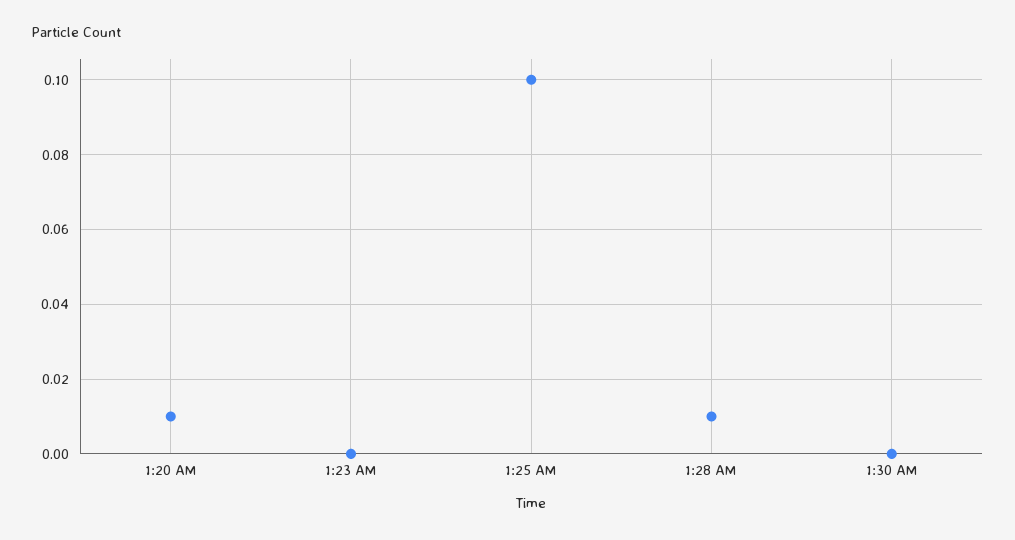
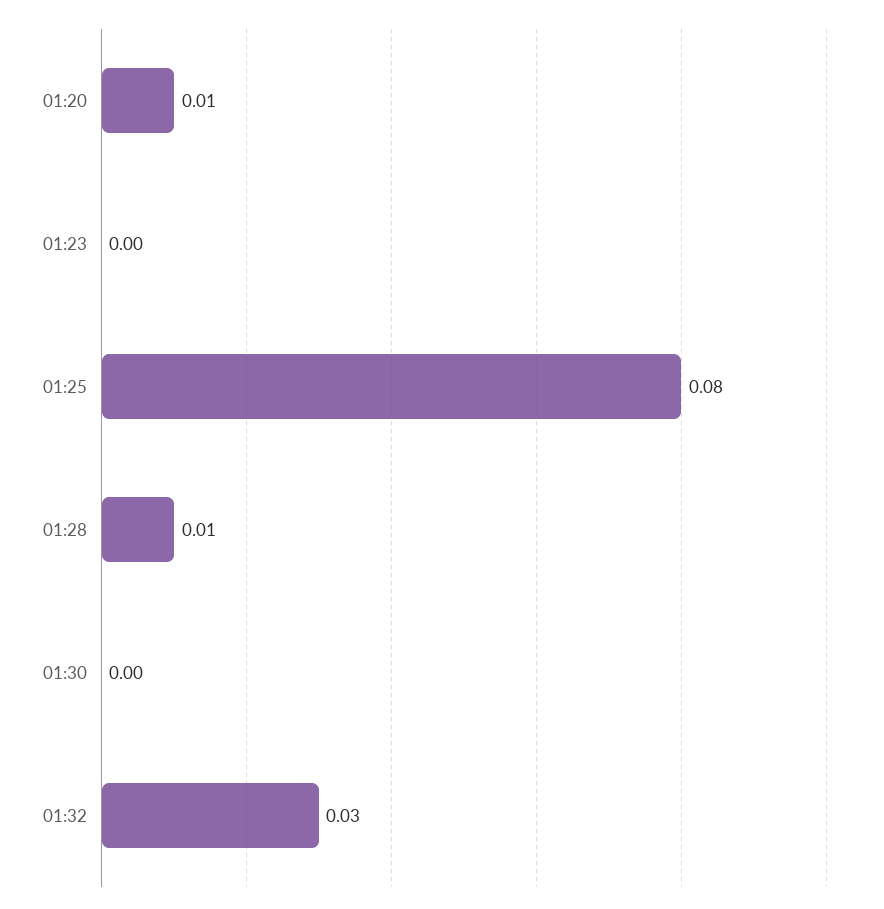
1:25 AM: 0.1 -> 0.08
01:32: none -> 0.03

